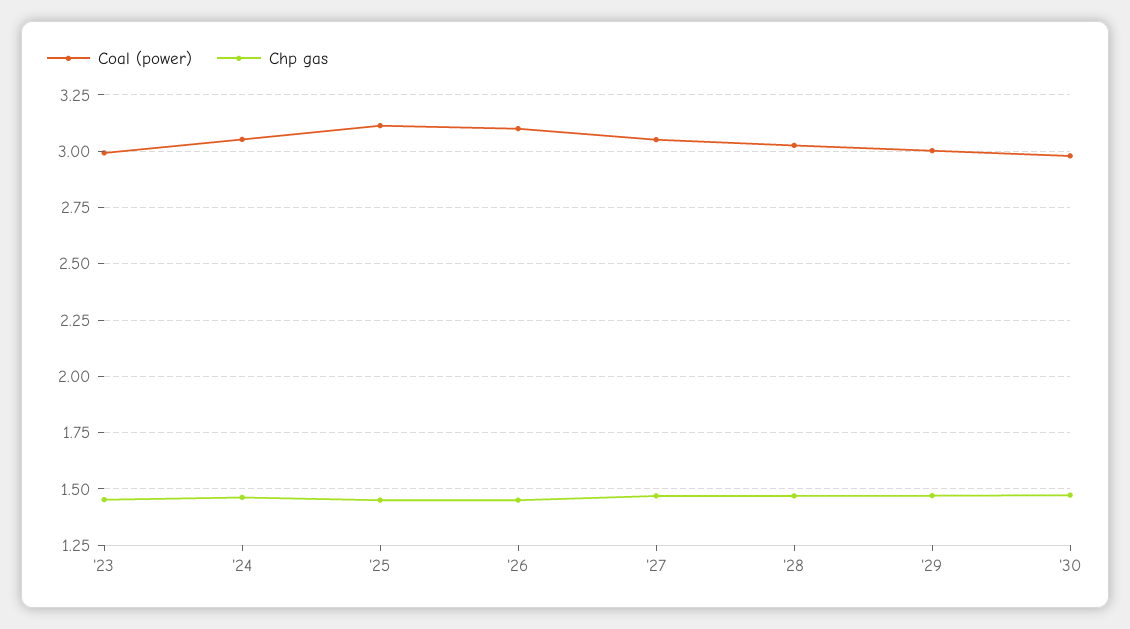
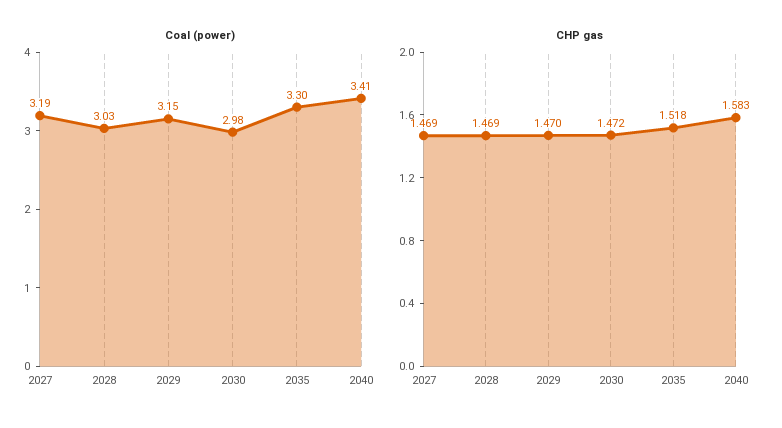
Coal (power), '23: 3 -> none
Chp gas, '23: 1.45 -> none
Coal (power), '24: 3.05 -> none
Chp gas, '24: 1.45 -> none
Coal (power), '25: 3.1 -> none
Chp gas, '25: 1.45 -> none
Coal (power), '26: 3.1 -> none
Chp gas, '26: 1.45 -> none
Coal (power), '27: 3.05 -> 3.19
Coal (power), '29: 3 -> 3.15
Coal (power), 2035: none -> 3.3
Coal (power), 2040: none -> 3.41
Chp gas, 2035: none -> 1.518
Chp gas, 2040: none -> 1.583

